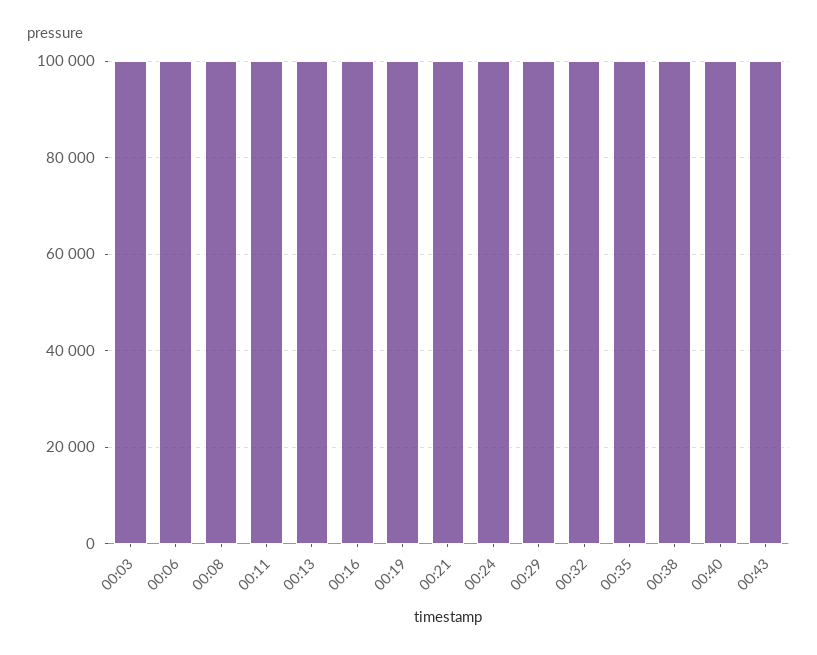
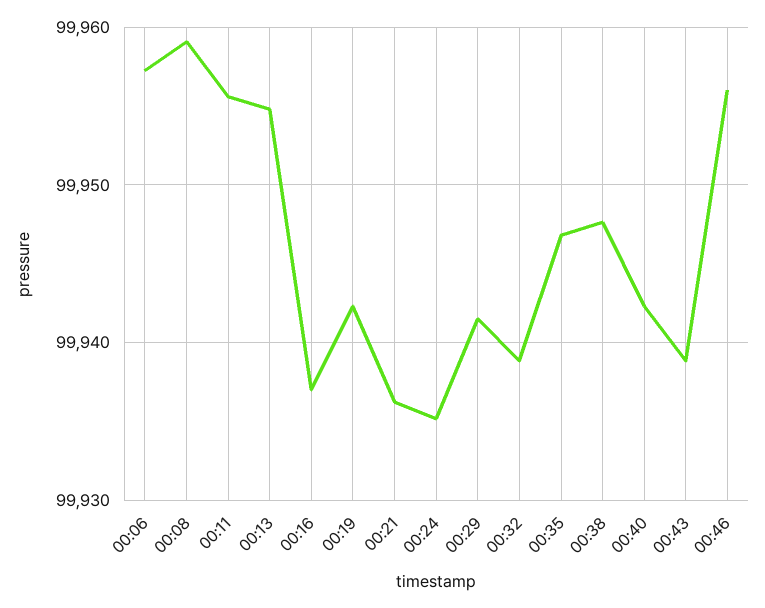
00:03: 100000 -> none
00:46: none -> 99956

